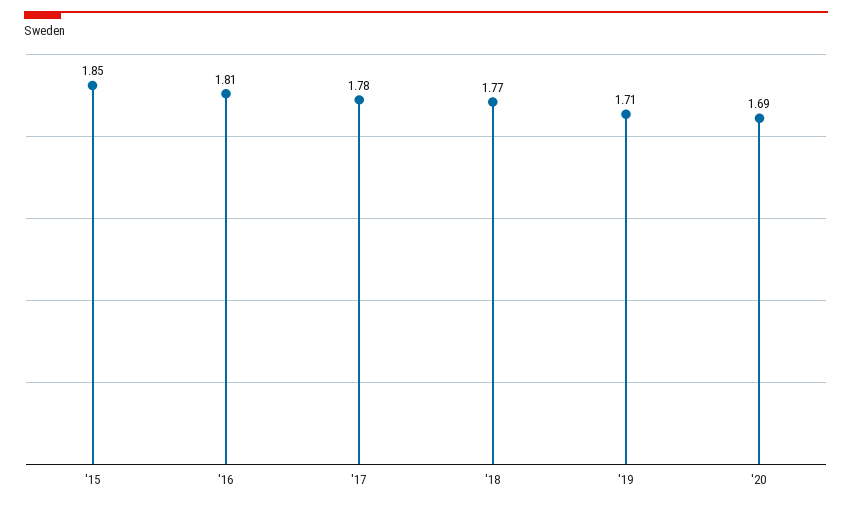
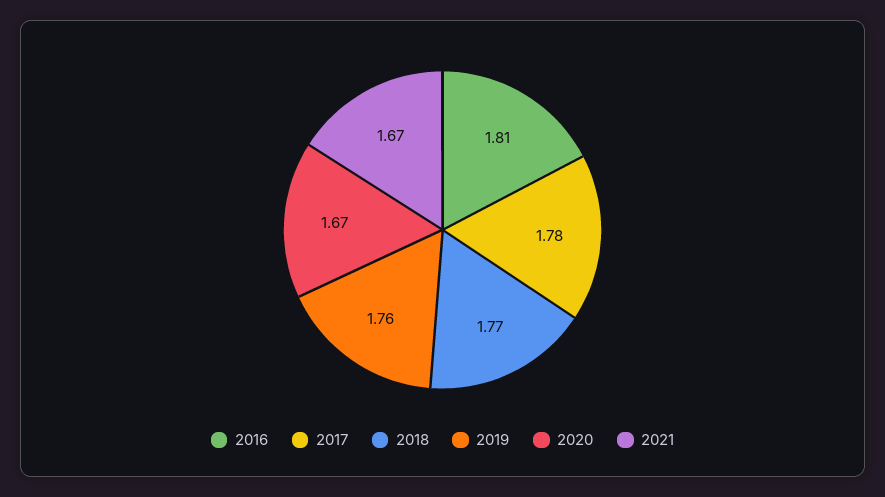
'15: 1.85 -> none
'19: 1.71 -> 1.76
'20: 1.69 -> 1.67
2021: none -> 1.67

